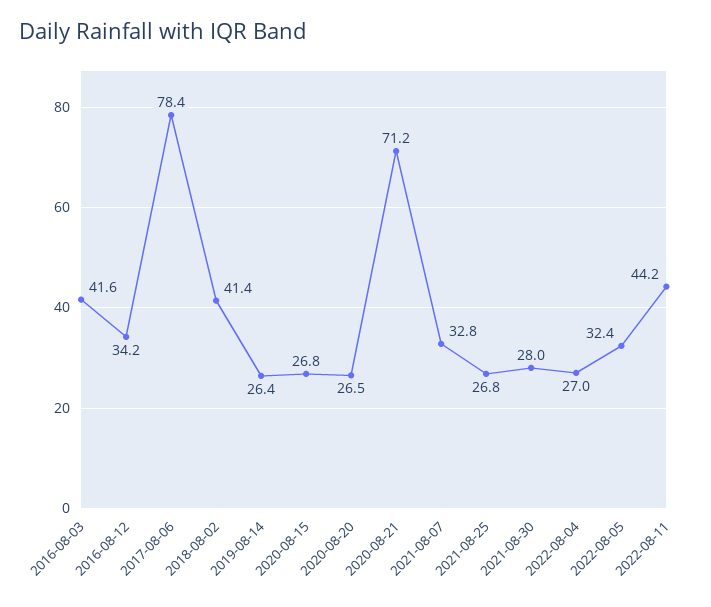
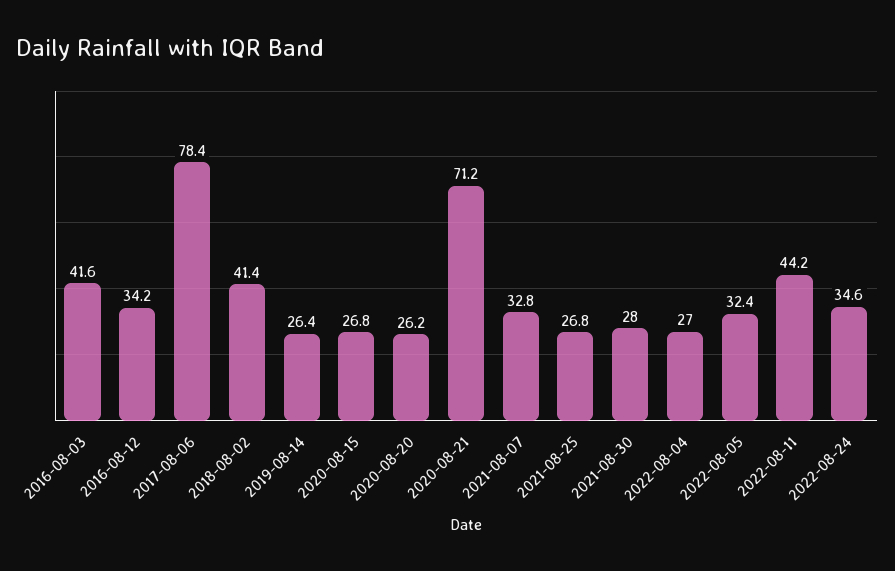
2020-08-20: 26.5 -> 26.2
2022-08-24: none -> 34.6

